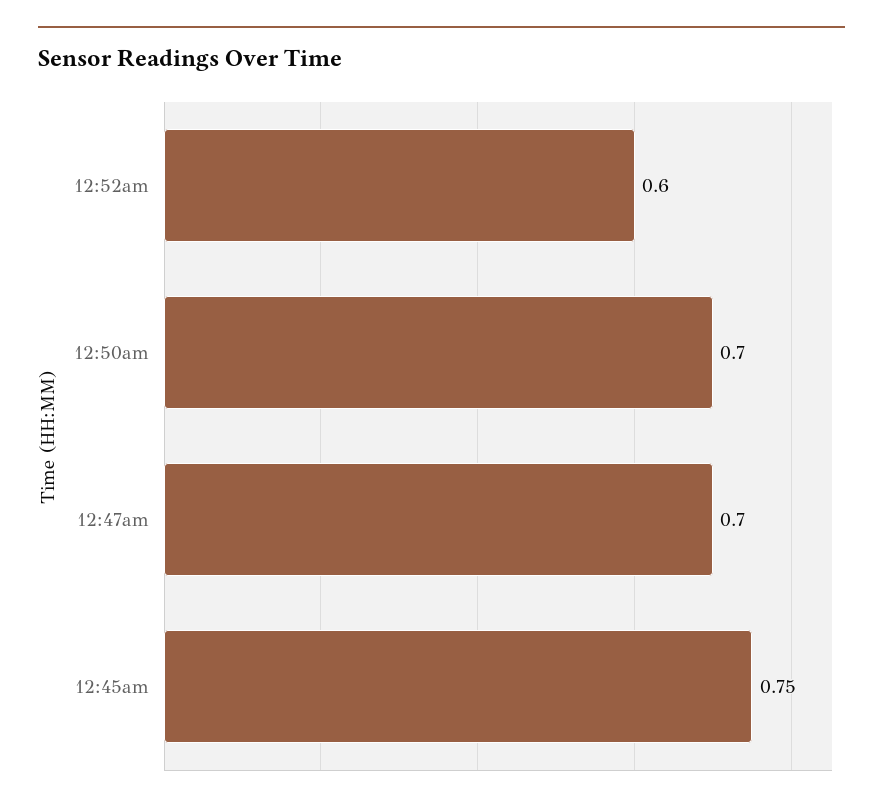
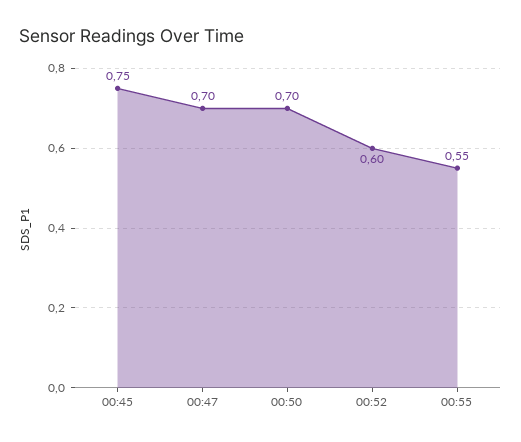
00:55: none -> 0.55

